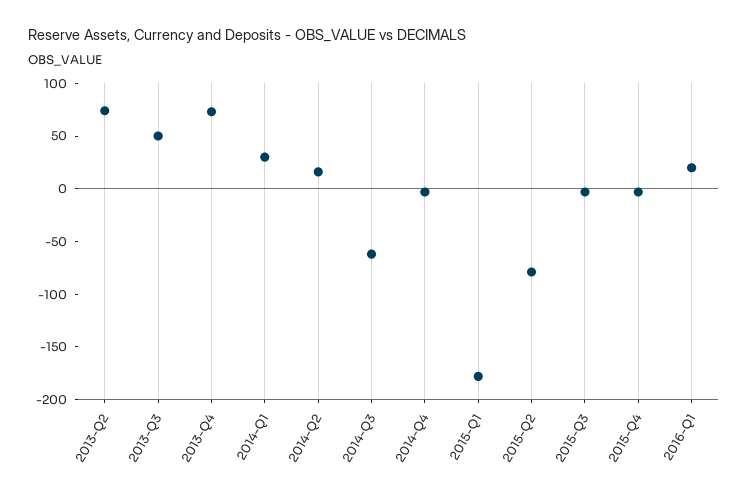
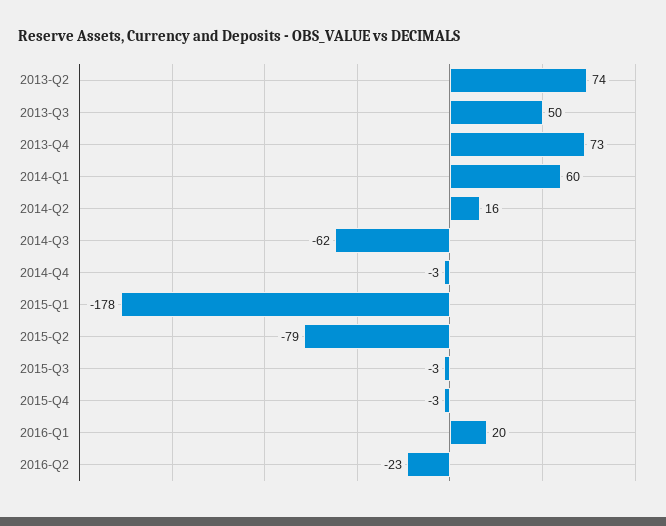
2014-Q1: 30 -> 60
2016-Q2: none -> -23

